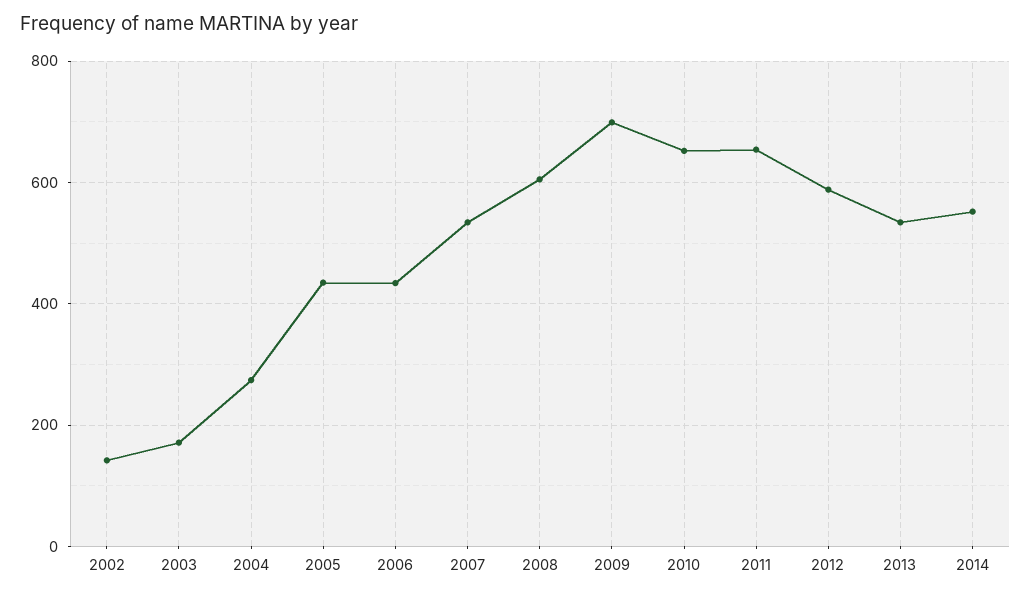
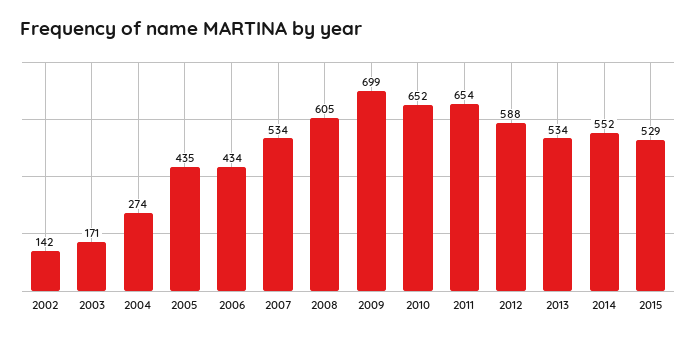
2015: none -> 529

